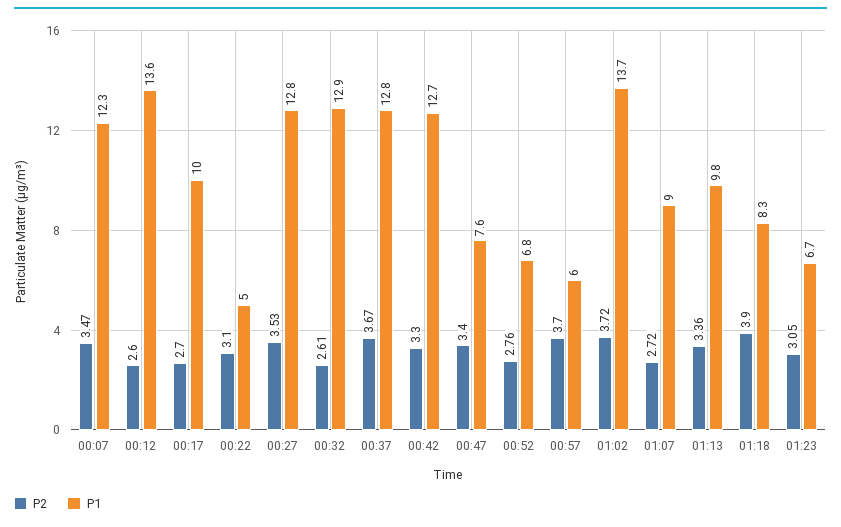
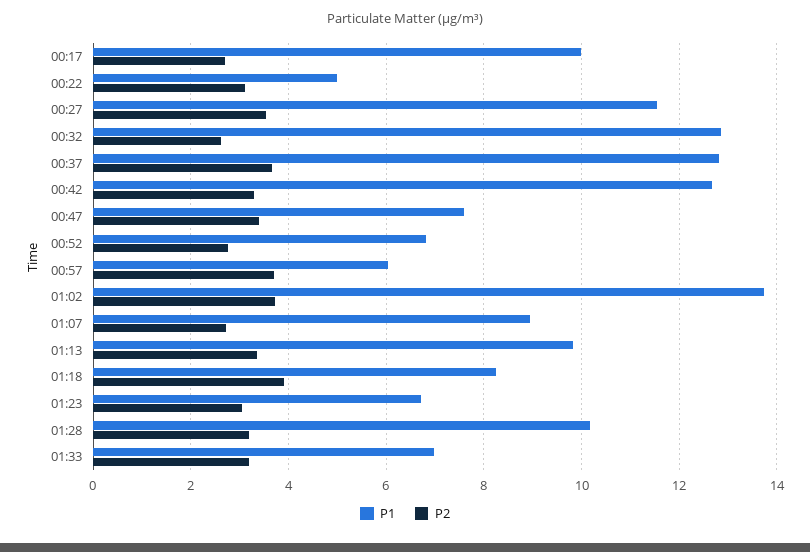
P2, 00:07: 3.47 -> none
P1, 00:07: 12.3 -> none
P2, 00:12: 2.6 -> none
P1, 00:12: 13.6 -> none
P1, 00:27: 12.8 -> 11.6
P1, 01:28: none -> 10.2
P2, 01:28: none -> 3.2
P1, 01:33: none -> 7
P2, 01:33: none -> 3.2

